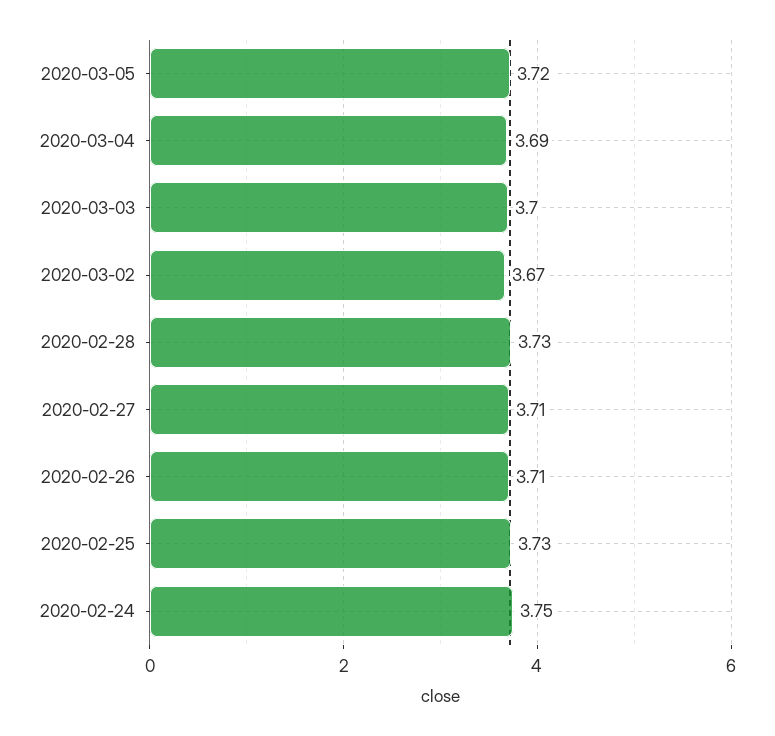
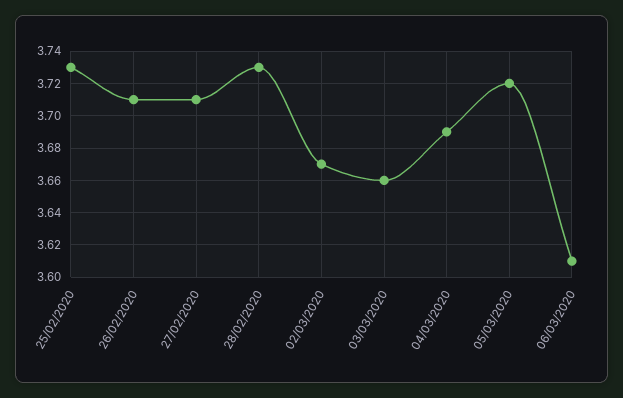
2020-03-03: 3.7 -> 3.66
2020-02-24: 3.75 -> none
06/03/2020: none -> 3.61

